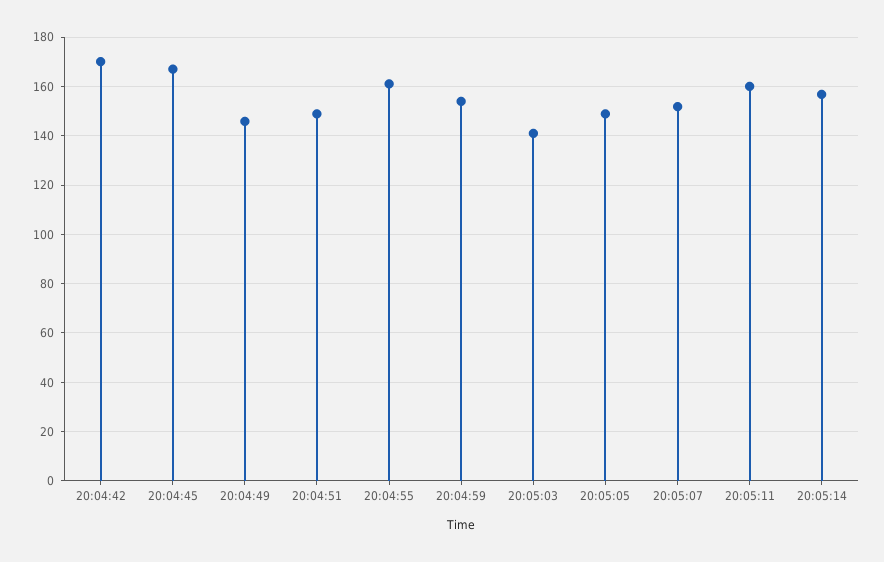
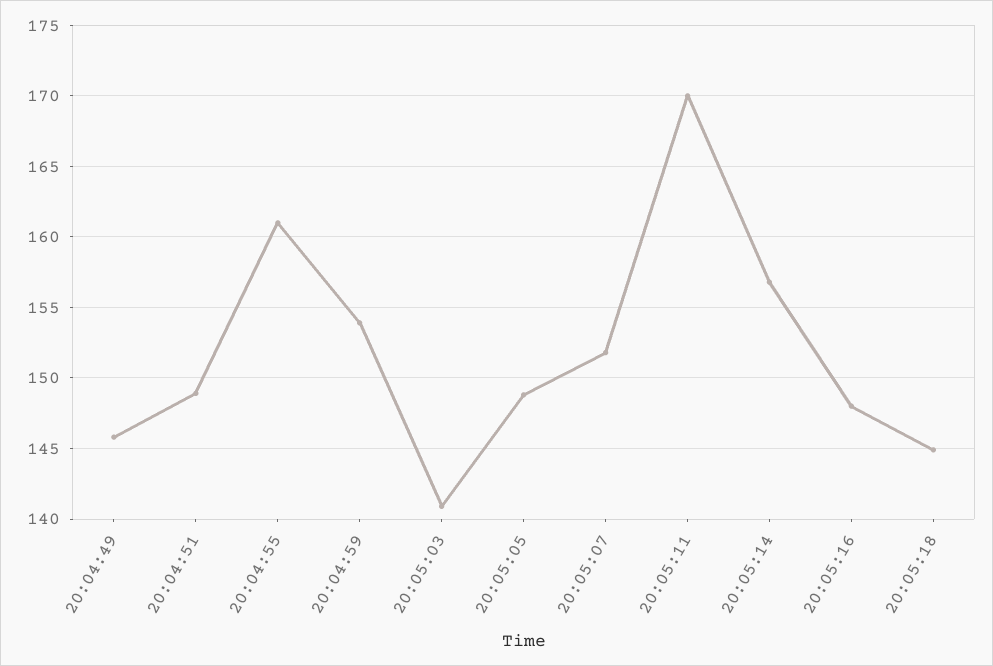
20:04:42: 170 -> none
20:04:45: 167.5 -> none
20:05:11: 160 -> 170
20:05:16: none -> 148
20:05:18: none -> 145

